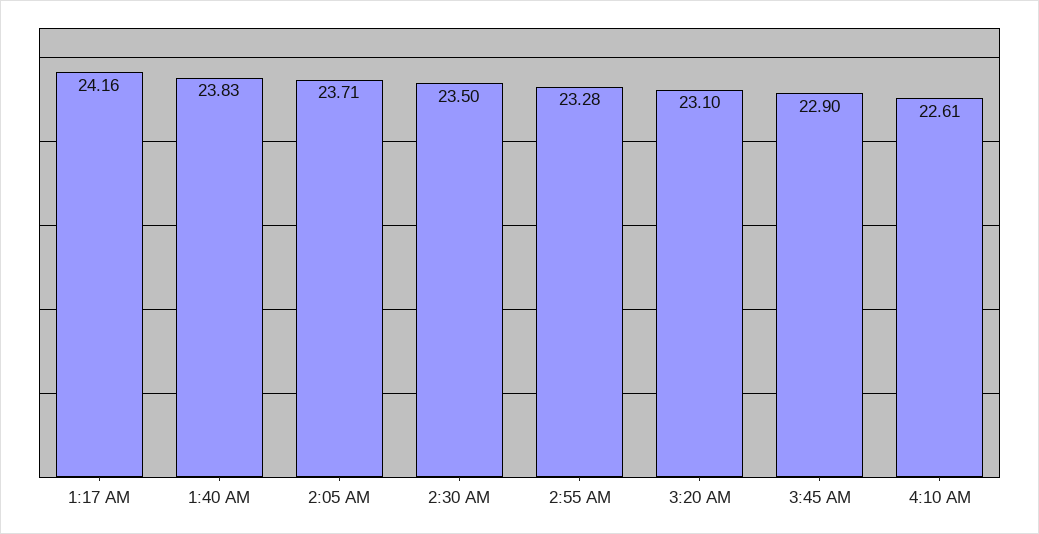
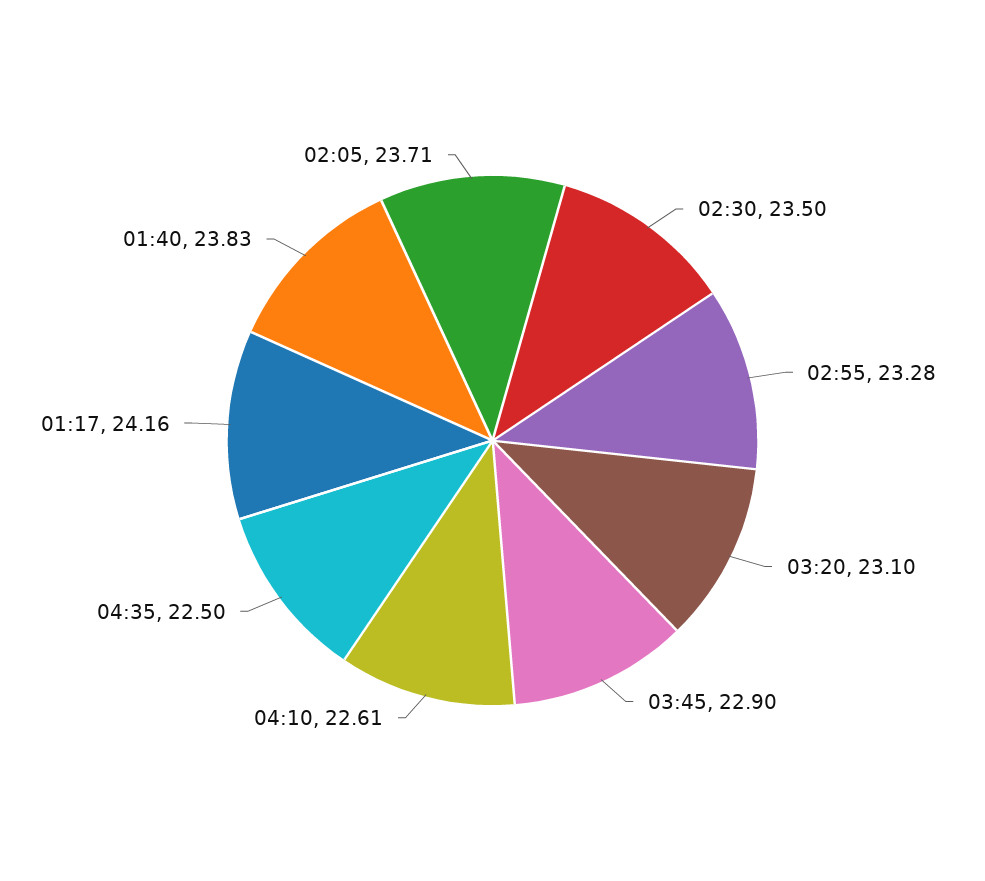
04:35: none -> 22.5

